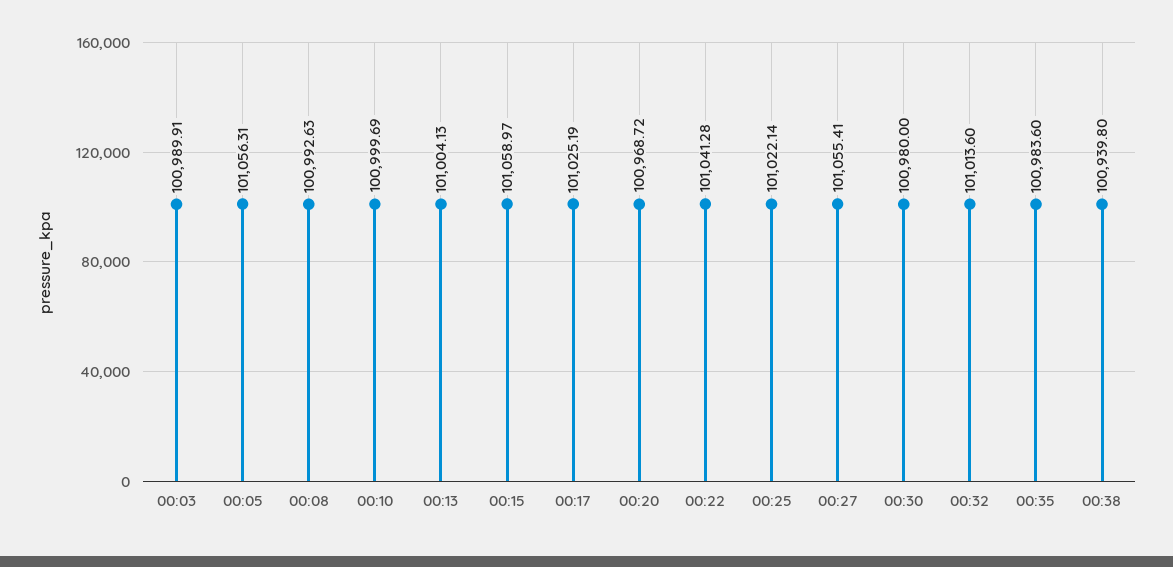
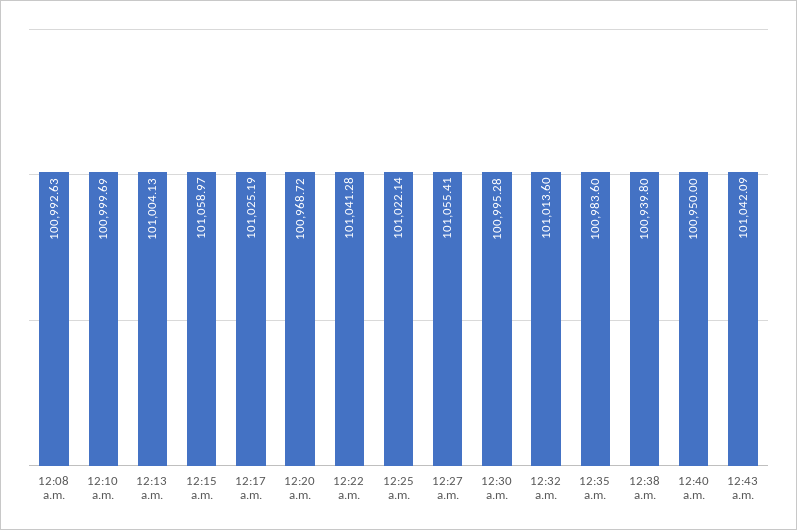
00:03: 100989.91 -> none
00:05: 101056.31 -> none
00:30: 100980 -> 100995.28
12:40 a.m.: none -> 100950
12:43 a.m.: none -> 101042.09

